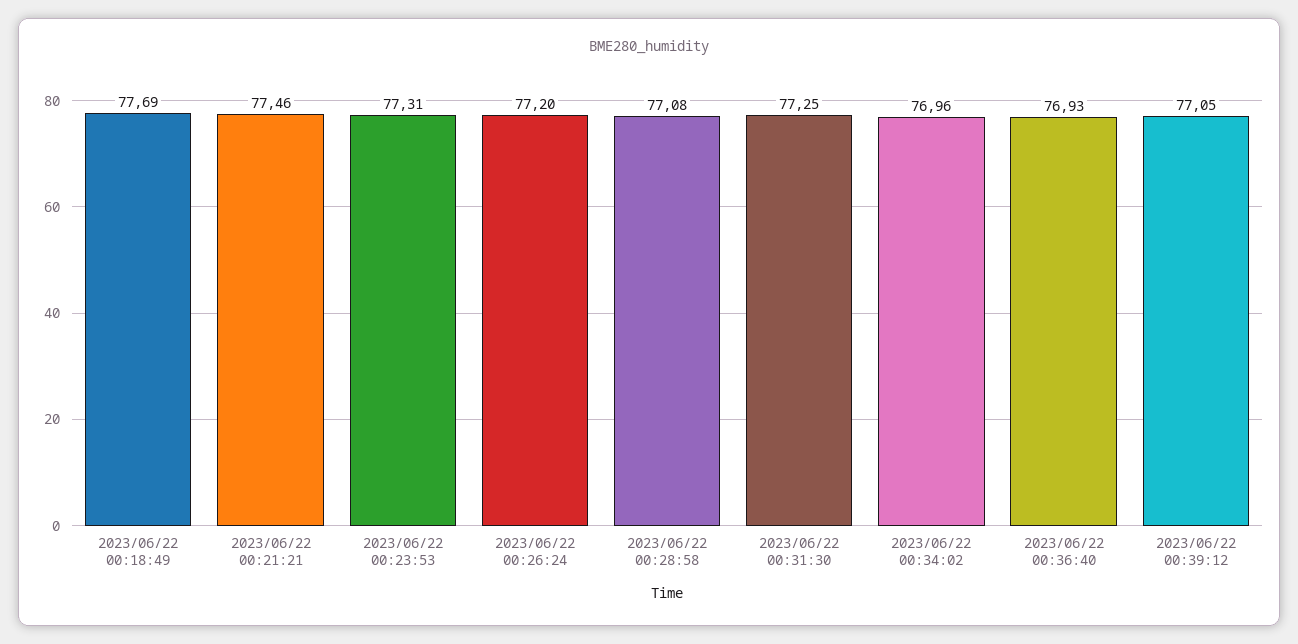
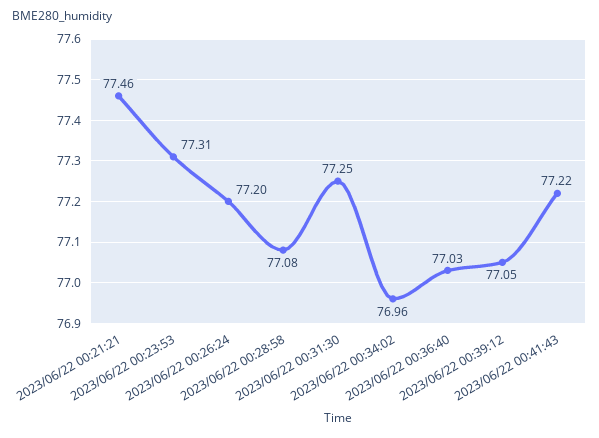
2023/06/22 00:18:49: 77.69 -> none
2023/06/22 00:36:40: 76.93 -> 77.03
2023/06/22 00:41:43: none -> 77.22

